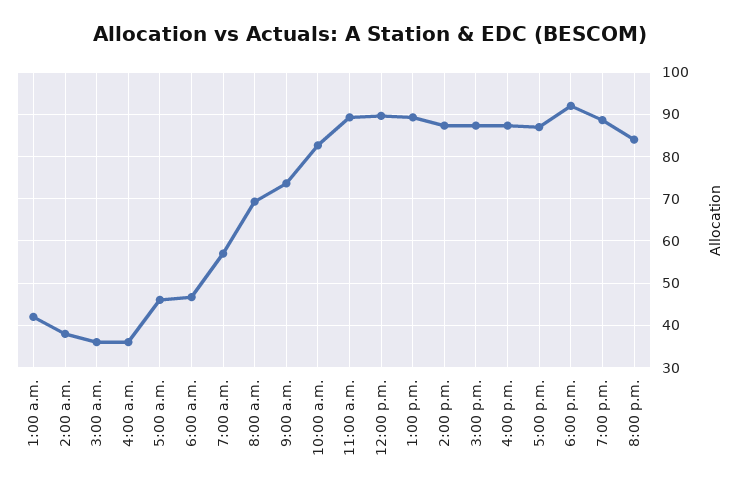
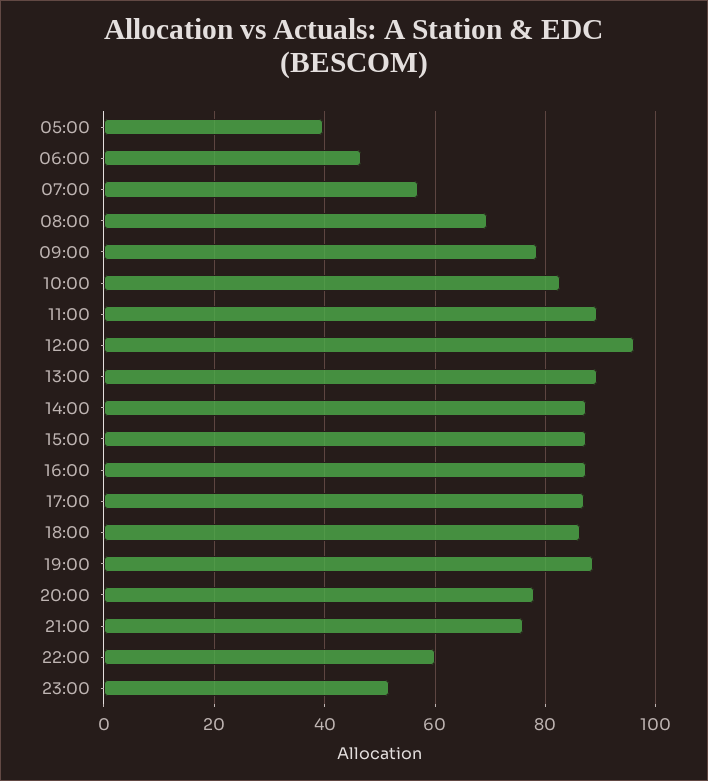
1:00 a.m.: 42 -> none
2:00 a.m.: 38 -> none
3:00 a.m.: 36 -> none
4:00 a.m.: 36 -> none
5:00 a.m.: 46 -> 40
9:00 a.m.: 74 -> 78
12:00 p.m.: 90 -> 96
6:00 p.m.: 92 -> 86
8:00 p.m.: 84 -> 78
21:00: none -> 76
22:00: none -> 60
23:00: none -> 52

